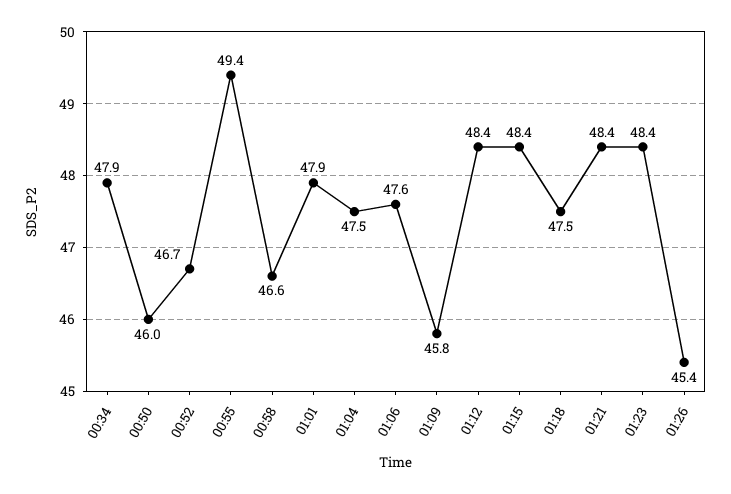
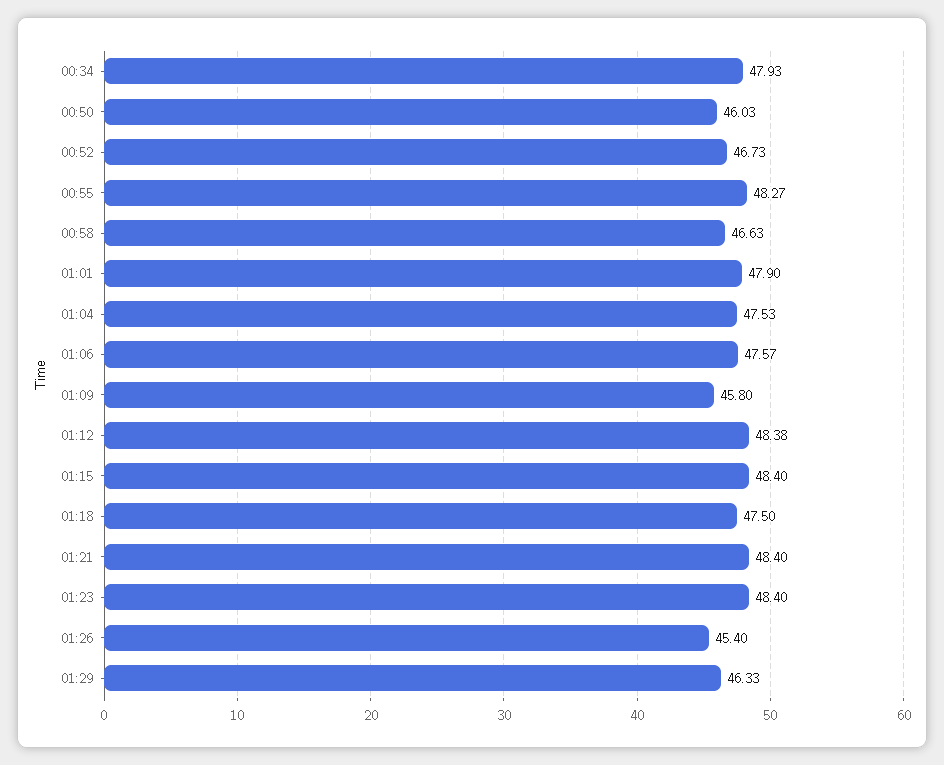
00:55: 49.4 -> 48.27
01:29: none -> 46.33

